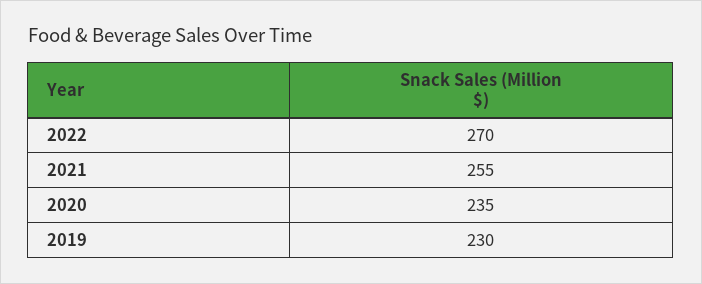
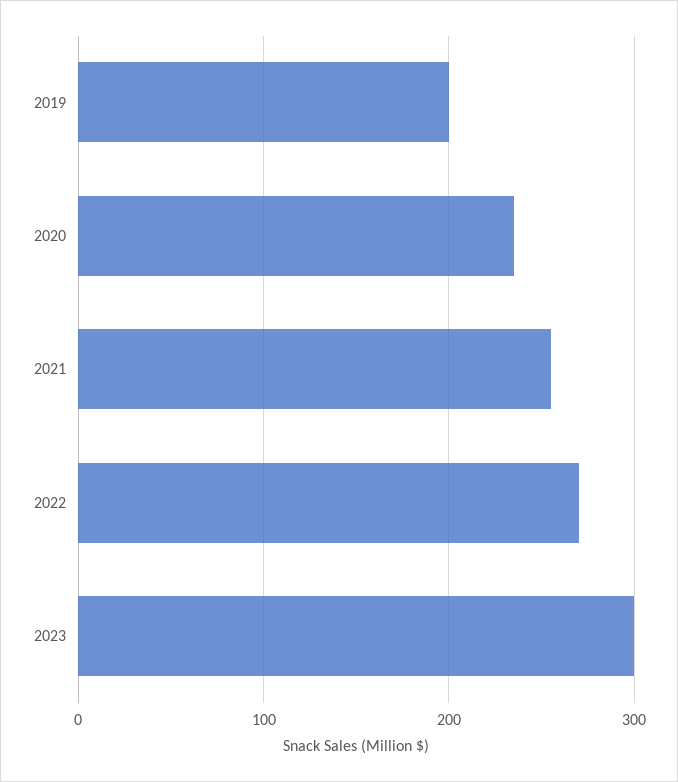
2019: 230 -> 200
2023: none -> 300

